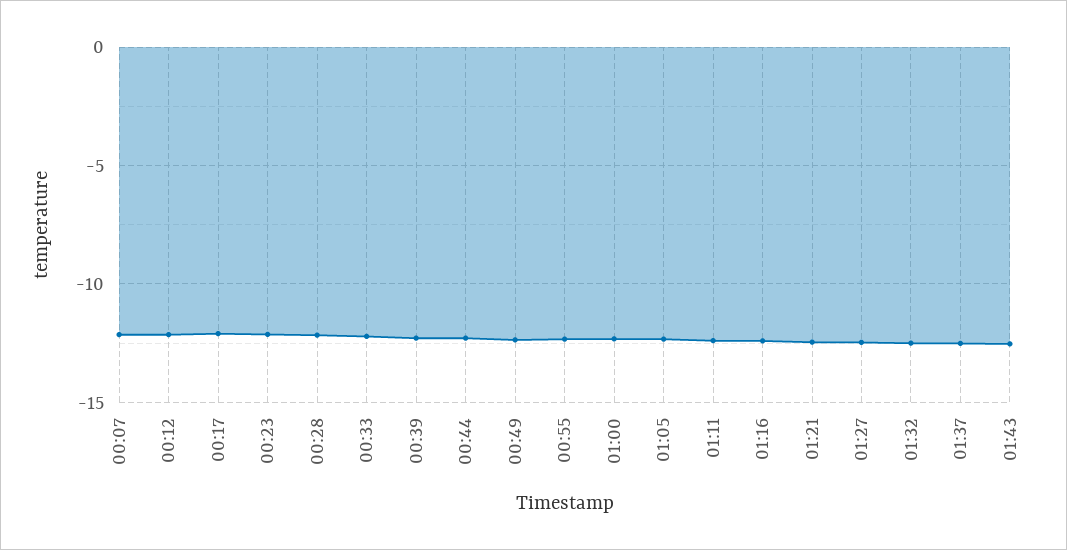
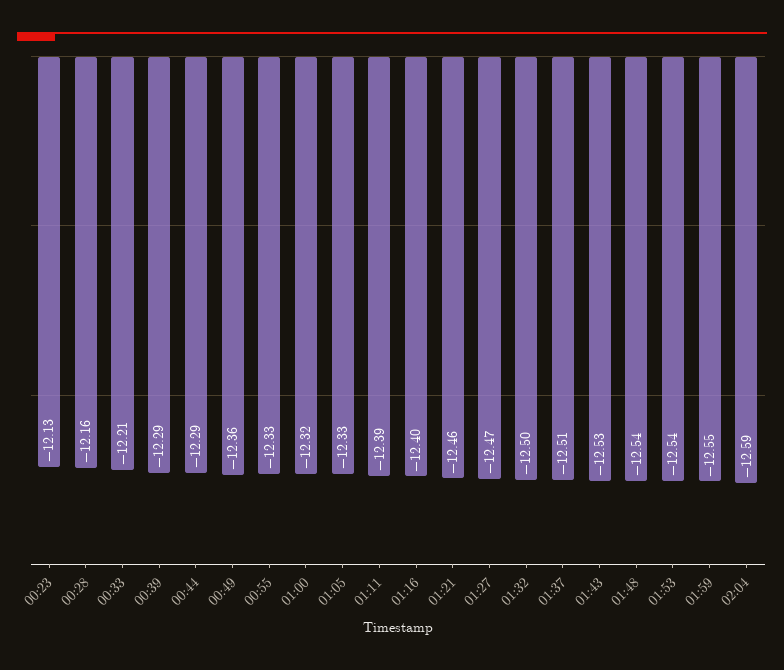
00:07: -12 -> none
00:12: -12 -> none
00:17: -12 -> none
01:48: none -> -12.54
01:53: none -> -12.54
01:59: none -> -12.55
02:04: none -> -12.59

